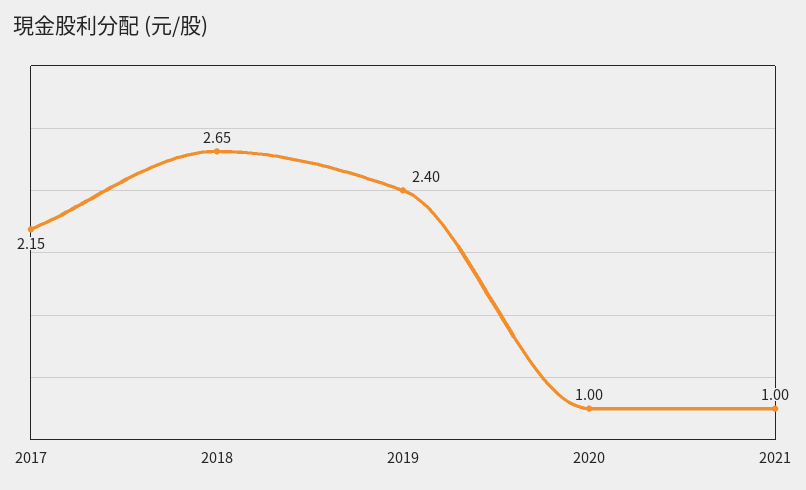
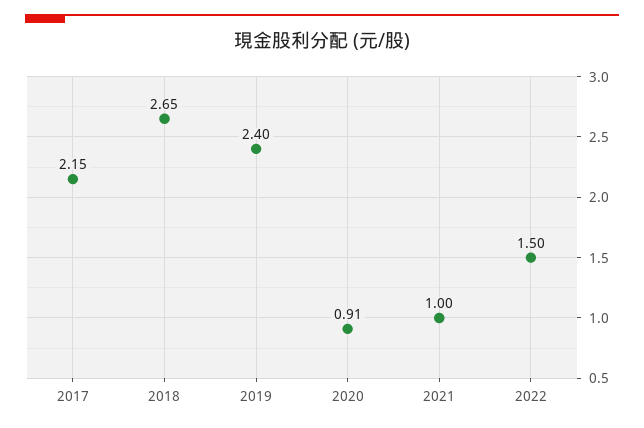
2020: 1 -> 0.91
2022: none -> 1.5

